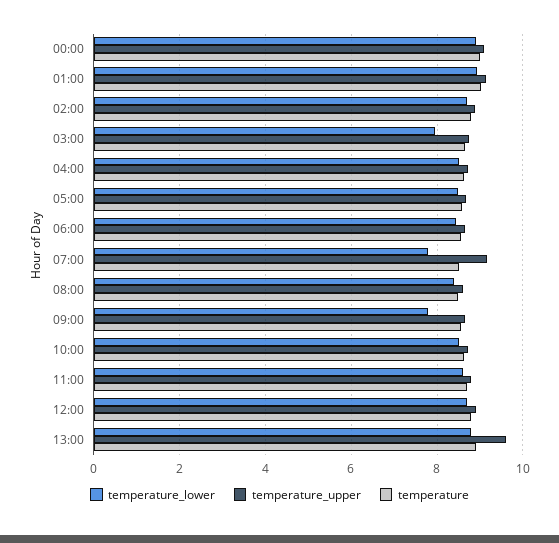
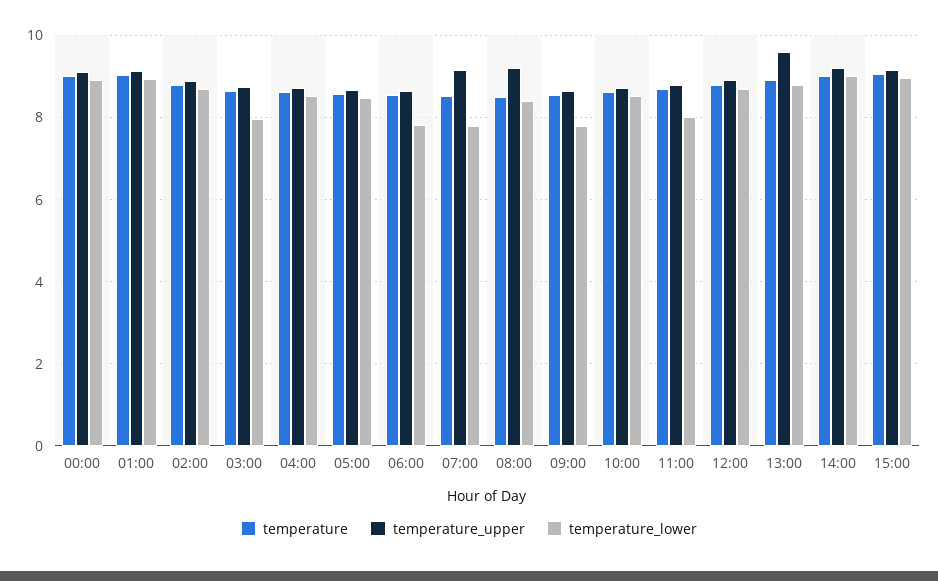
temperature_lower, 06:00: 8.4 -> 7.8
temperature_upper, 08:00: 8.6 -> 9.2
temperature_lower, 11:00: 8.6 -> 8
temperature, 14:00: none -> 9
temperature_upper, 14:00: none -> 9.2
temperature_lower, 14:00: none -> 9
temperature, 15:00: none -> 9
temperature_upper, 15:00: none -> 9.2
temperature_lower, 15:00: none -> 9

